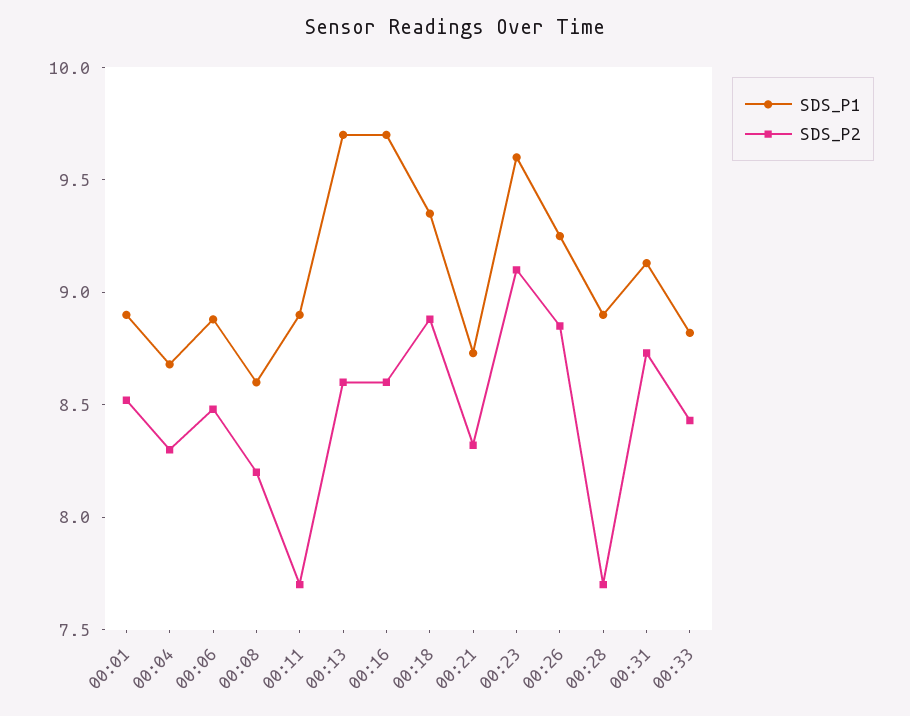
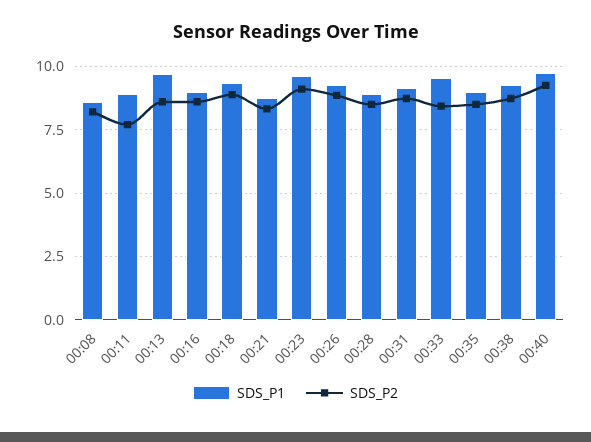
SDS_P1, 00:01: 8.9 -> none
SDS_P2, 00:01: 8.5 -> none
SDS_P1, 00:04: 8.7 -> none
SDS_P2, 00:04: 8.3 -> none
SDS_P1, 00:06: 8.9 -> none
SDS_P2, 00:06: 8.5 -> none
SDS_P1, 00:16: 9.7 -> 9
SDS_P2, 00:28: 7.7 -> 8.5
SDS_P1, 00:33: 8.8 -> 9.5
SDS_P1, 00:35: none -> 9
SDS_P2, 00:35: none -> 8.5
SDS_P1, 00:38: none -> 9.25
SDS_P2, 00:38: none -> 8.75
SDS_P1, 00:40: none -> 9.75
SDS_P2, 00:40: none -> 9.25

